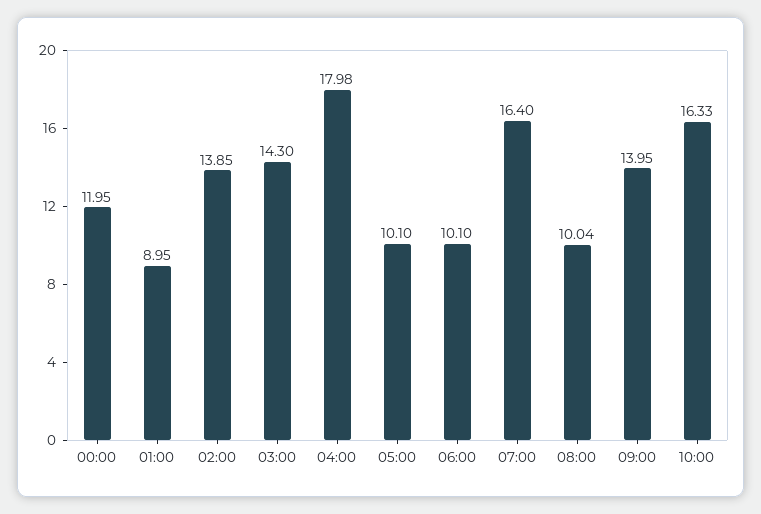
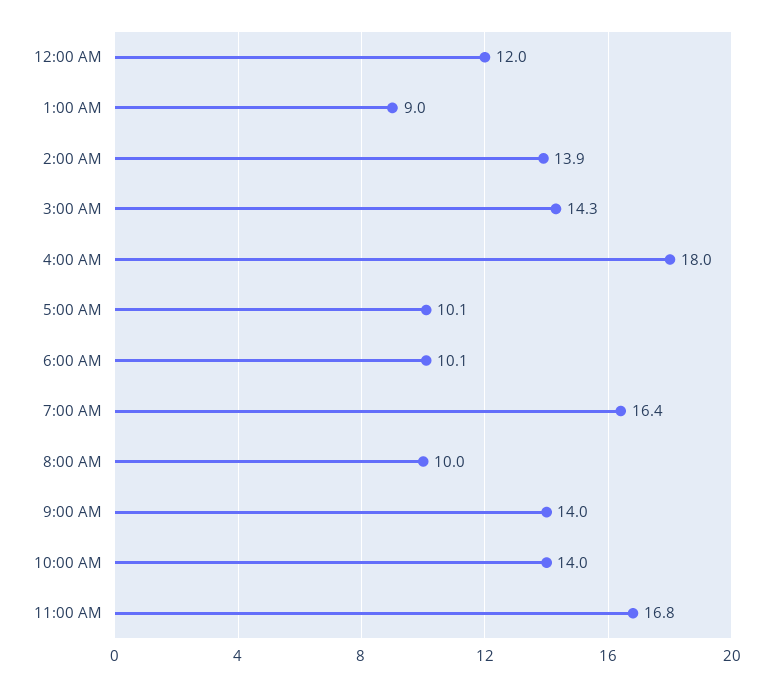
10:00: 16.33 -> 14
11:00 AM: none -> 16.8

